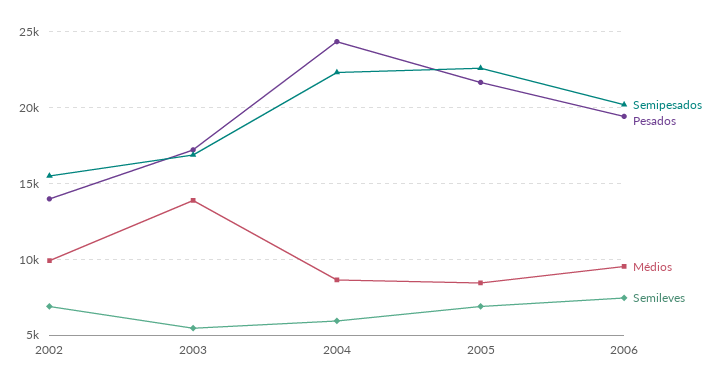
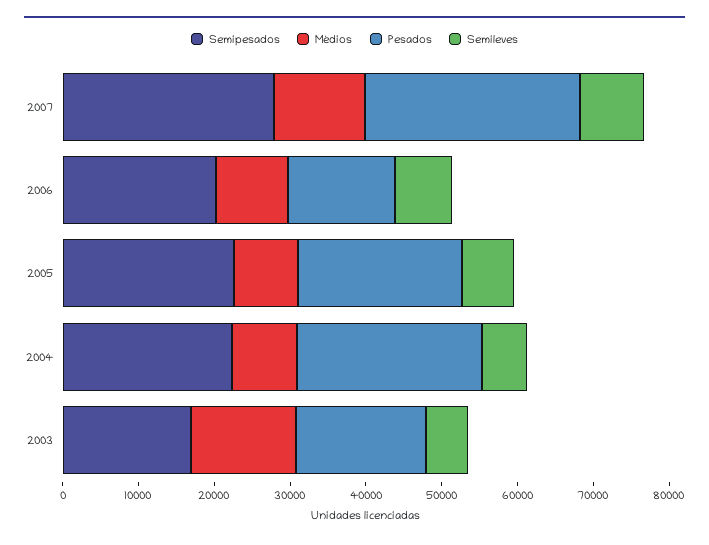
Semipesados, 2002: 15500 -> none
Pesados, 2002: 14000 -> none
Médios, 2002: 10000 -> none
Semileves, 2002: 7000 -> none
Pesados, 2006: 19500 -> 14000
Semipesados, 2007: none -> 28000
Médios, 2007: none -> 12000
Pesados, 2007: none -> 28000
Semileves, 2007: none -> 8000

